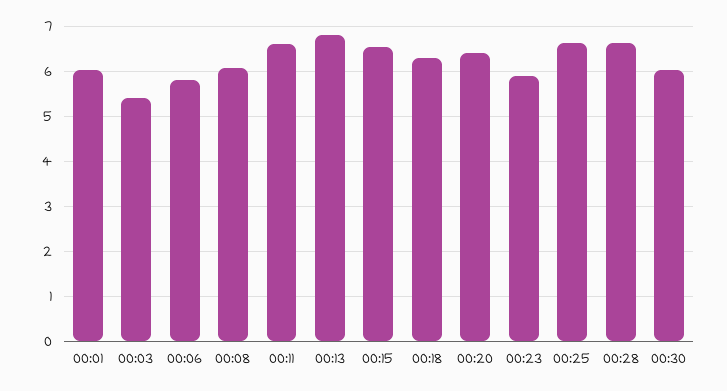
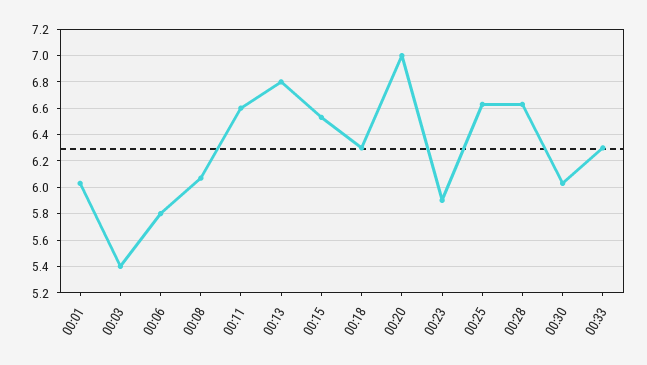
00:20: 6.4 -> 7
00:33: none -> 6.3

